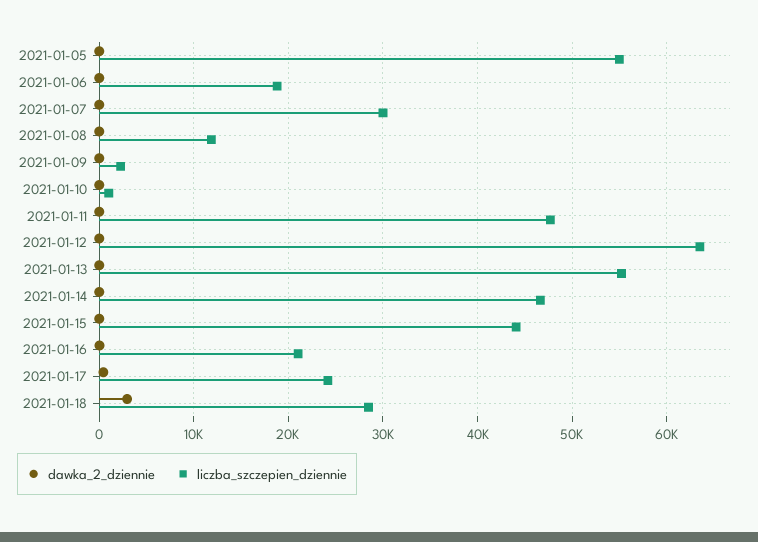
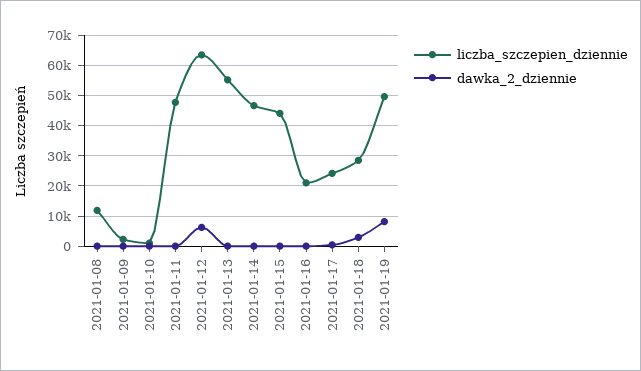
dawka_2_dziennie, 2021-01-05: 0 -> none
liczba_szczepien_dziennie, 2021-01-05: 55000 -> none
dawka_2_dziennie, 2021-01-06: 0 -> none
liczba_szczepien_dziennie, 2021-01-06: 19000 -> none
dawka_2_dziennie, 2021-01-07: 0 -> none
liczba_szczepien_dziennie, 2021-01-07: 30000 -> none
dawka_2_dziennie, 2021-01-12: 0 -> 6000
liczba_szczepien_dziennie, 2021-01-19: none -> 50000
dawka_2_dziennie, 2021-01-19: none -> 8000

